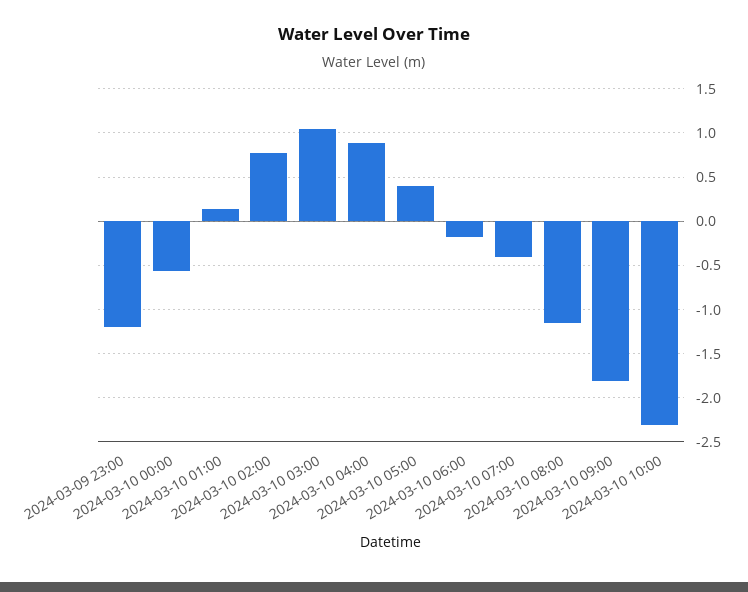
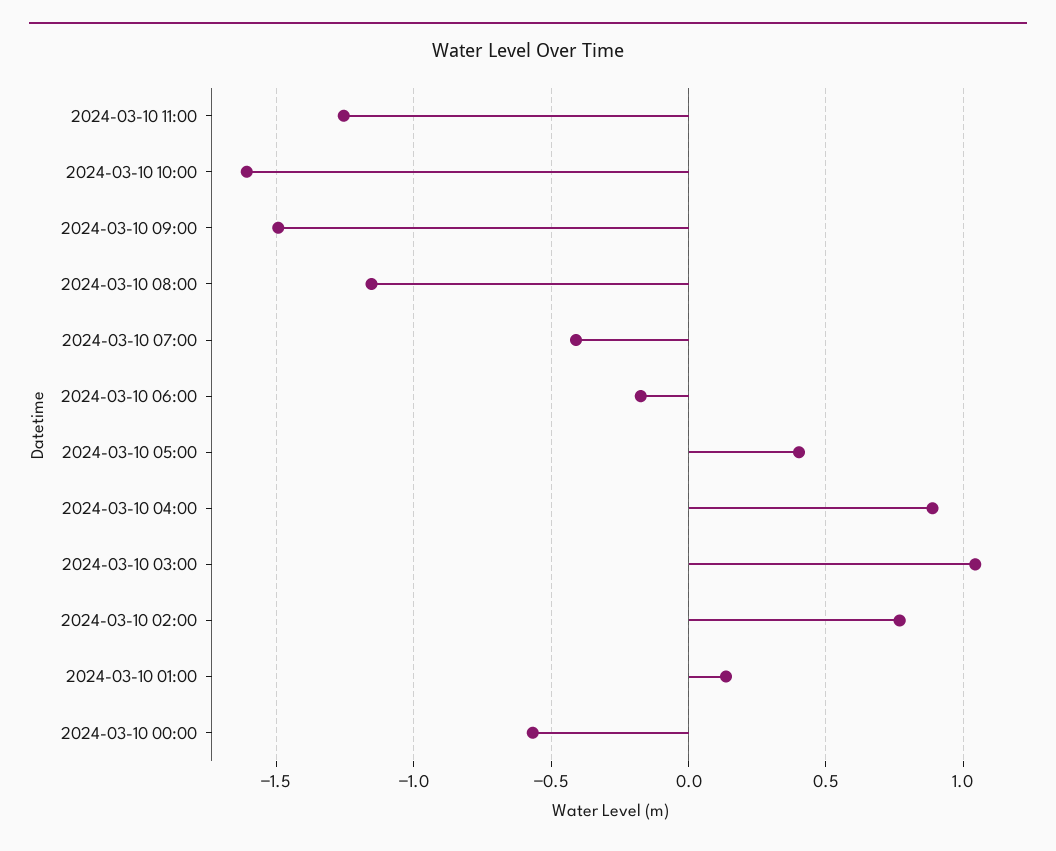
2024-03-09 23:00: -1.2 -> none
2024-03-10 09:00: -1.8 -> -1.5
2024-03-10 10:00: -2.3 -> -1.6
2024-03-10 11:00: none -> -1.25

